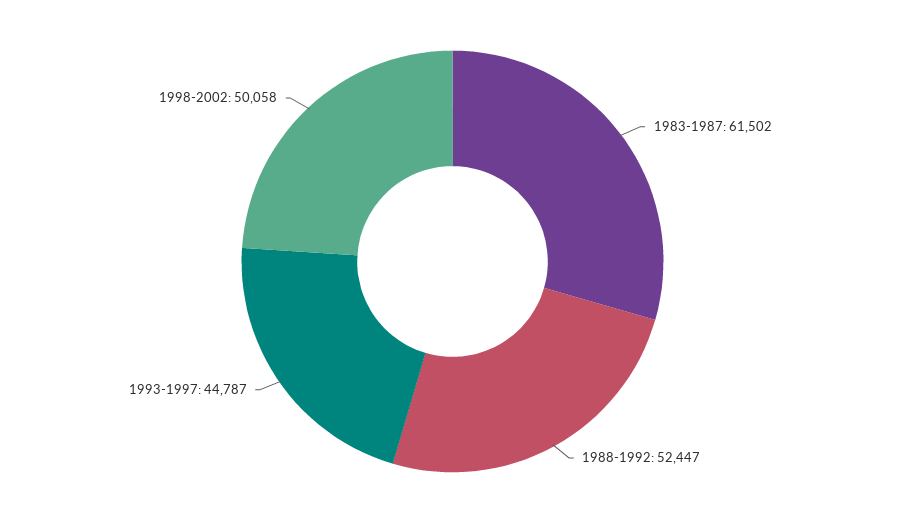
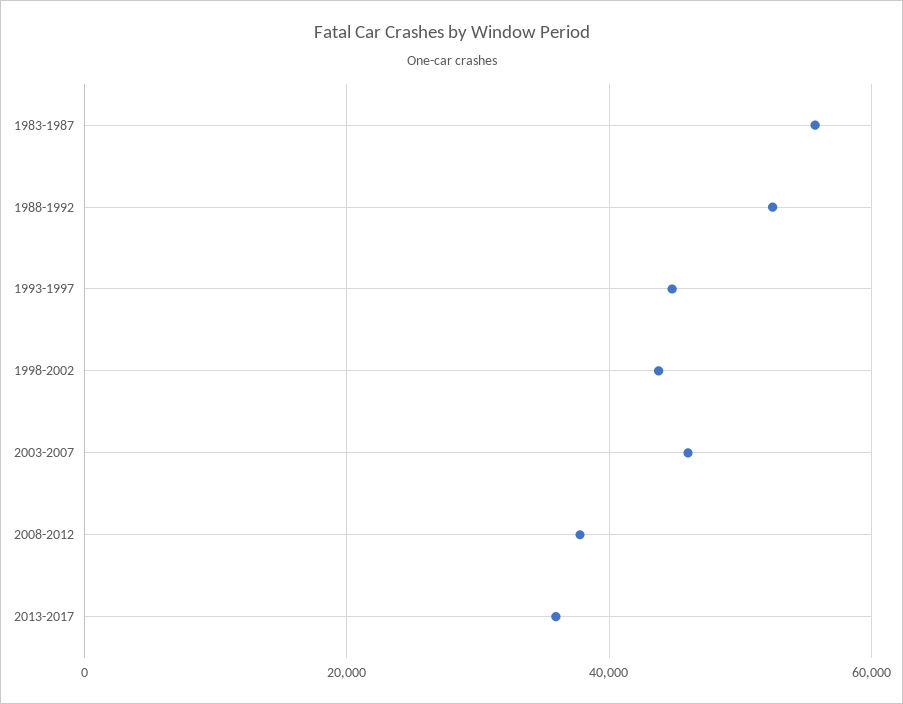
1983-1987: 61502 -> 56000
1998-2002: 50058 -> 44000
2003-2007: none -> 46000
2008-2012: none -> 38000
2013-2017: none -> 36000

